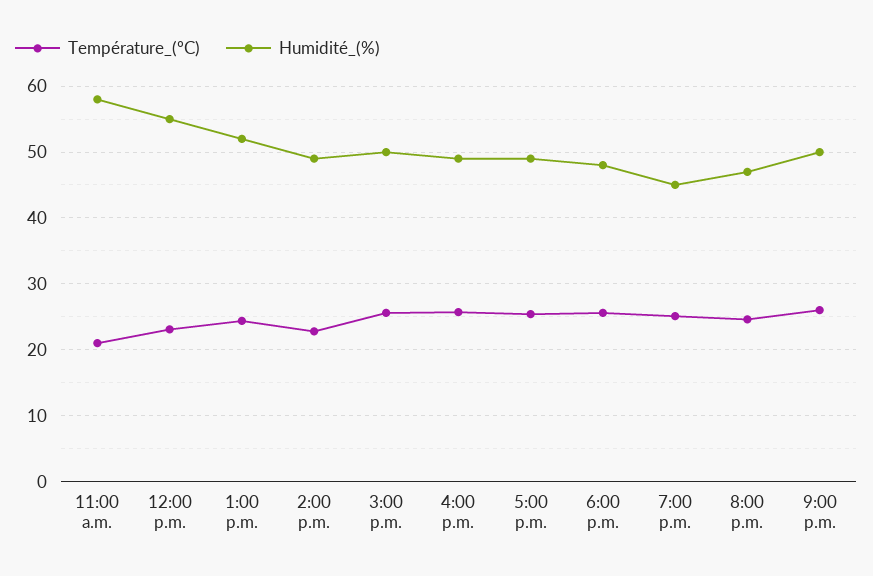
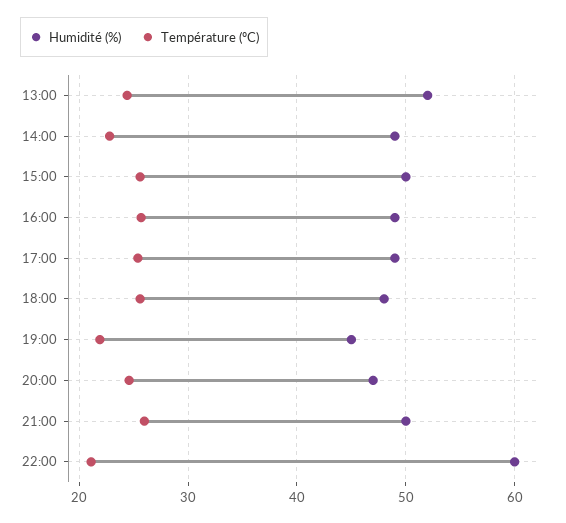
Température_(ºC), 11:00 a.m.: 21 -> none
Humidité_(%), 11:00 a.m.: 58 -> none
Température_(ºC), 12:00 p.m.: 23 -> none
Humidité_(%), 12:00 p.m.: 55 -> none
Température_(ºC), 7:00 p.m.: 25 -> 22
Humidité_(%), 22:00: none -> 60
Température_(ºC), 22:00: none -> 21

